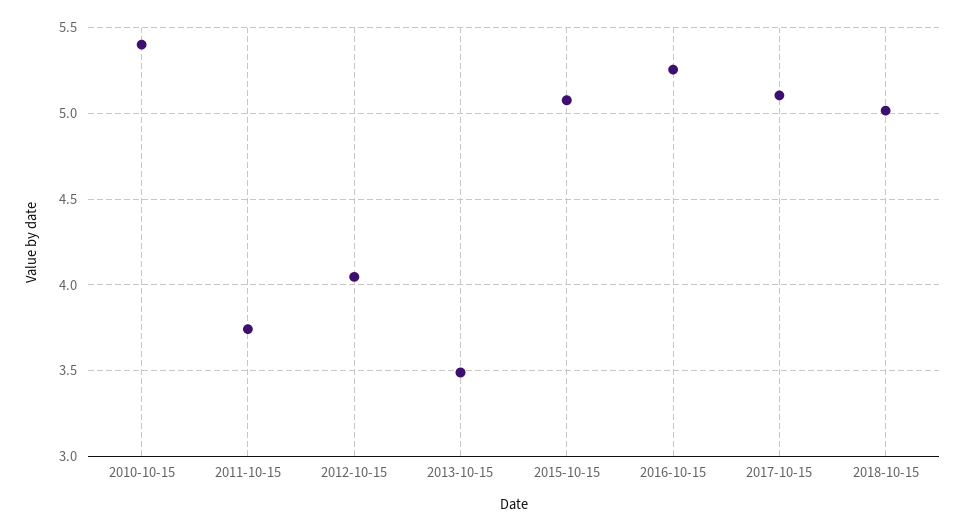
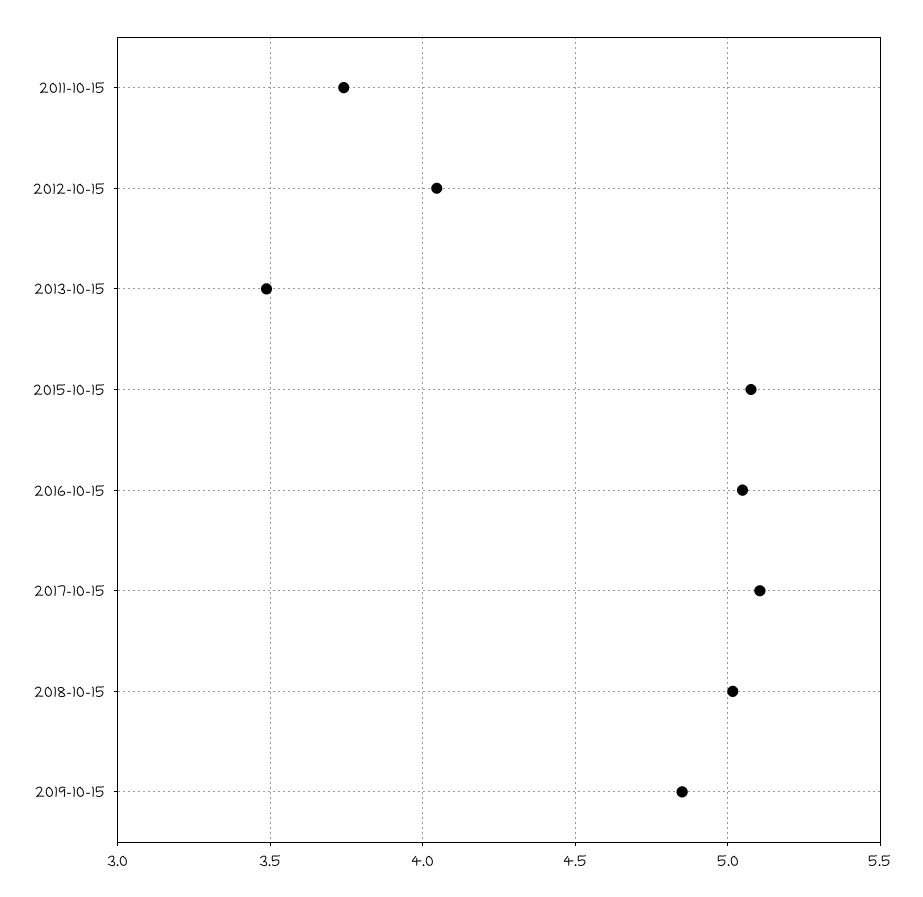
2010-10-15: 5.4 -> none
2016-10-15: 5.25 -> 5.05
2019-10-15: none -> 4.85

